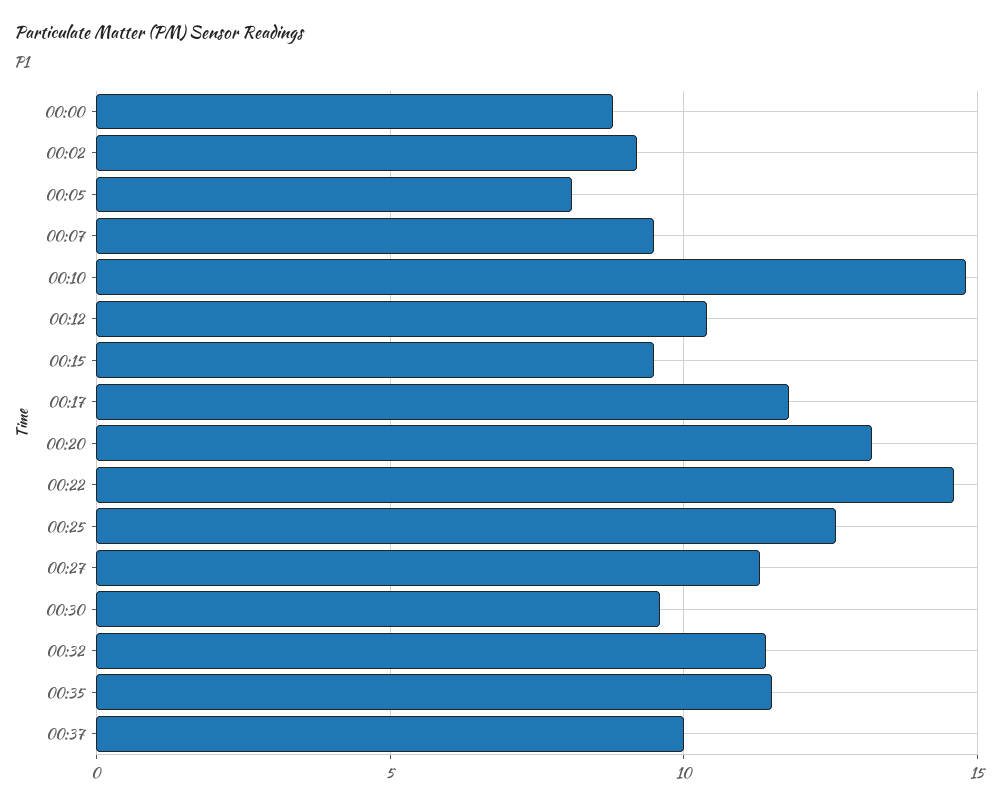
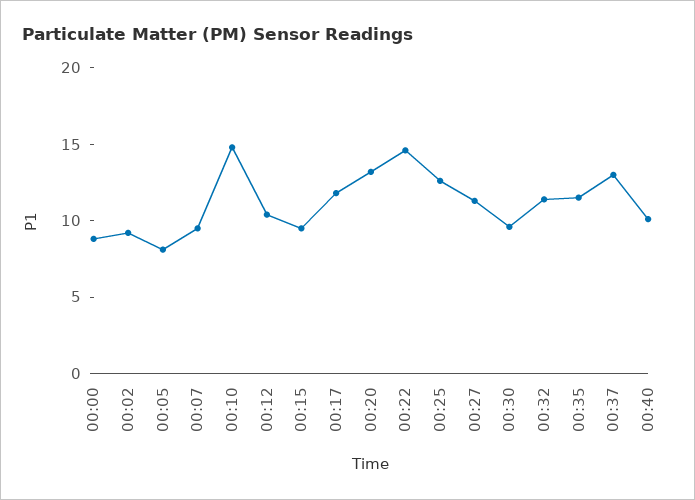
00:37: 10 -> 13
00:40: none -> 10

